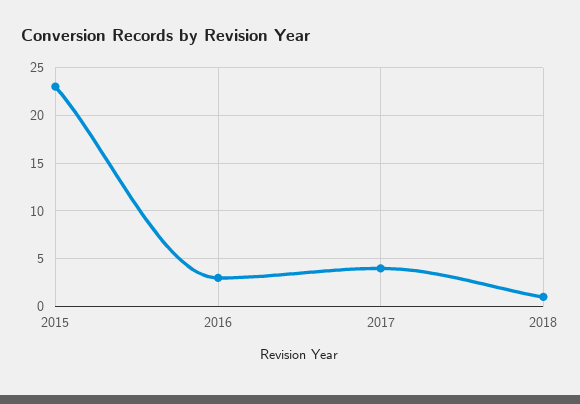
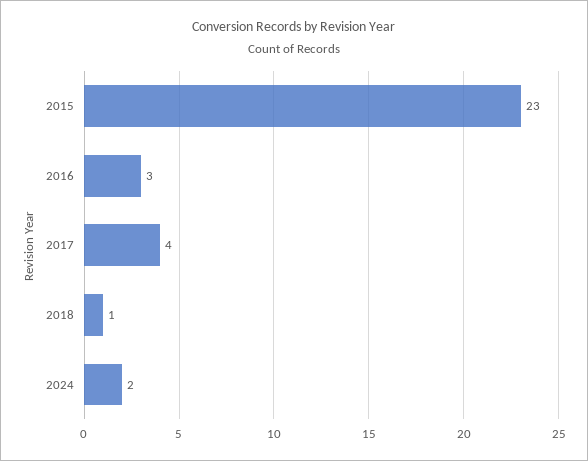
2024: none -> 2

